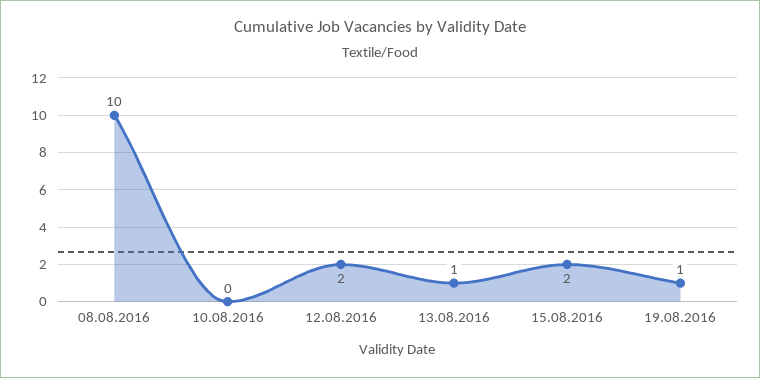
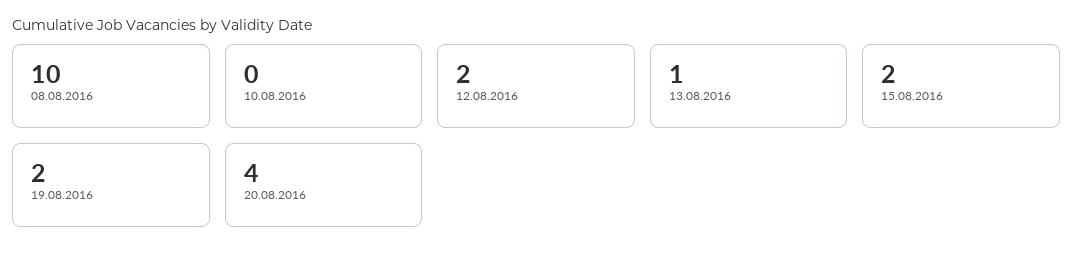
19.08.2016: 1 -> 2
20.08.2016: none -> 4

